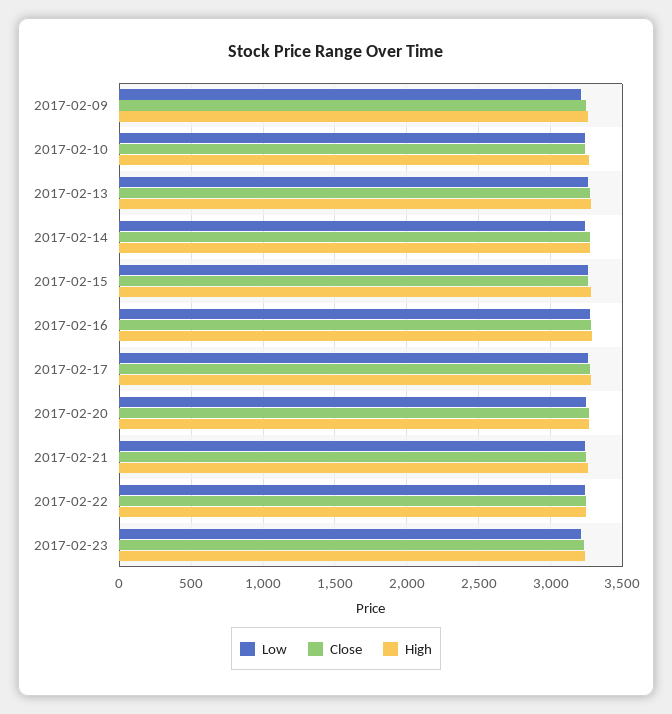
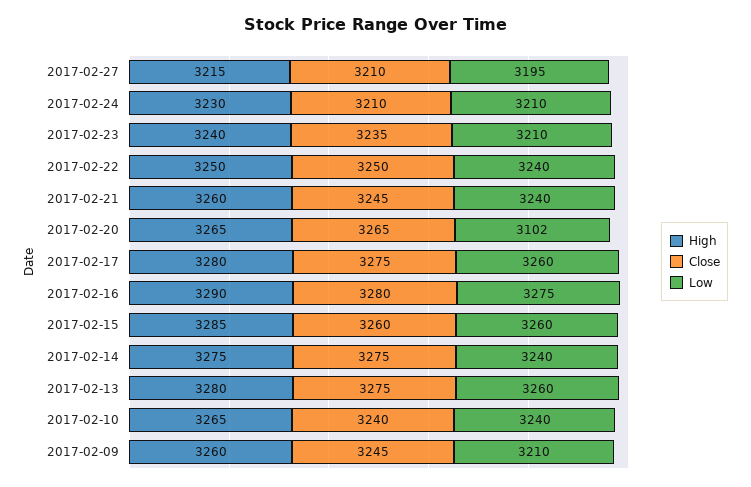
Low, 2017-02-20: 3250 -> 3102
High, 2017-02-27: none -> 3215
Close, 2017-02-27: none -> 3210
Low, 2017-02-27: none -> 3195
High, 2017-02-24: none -> 3230
Close, 2017-02-24: none -> 3210
Low, 2017-02-24: none -> 3210

